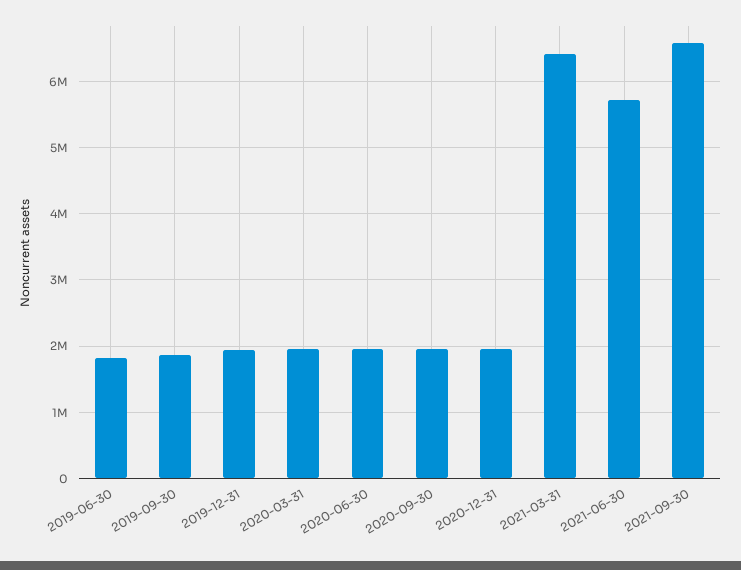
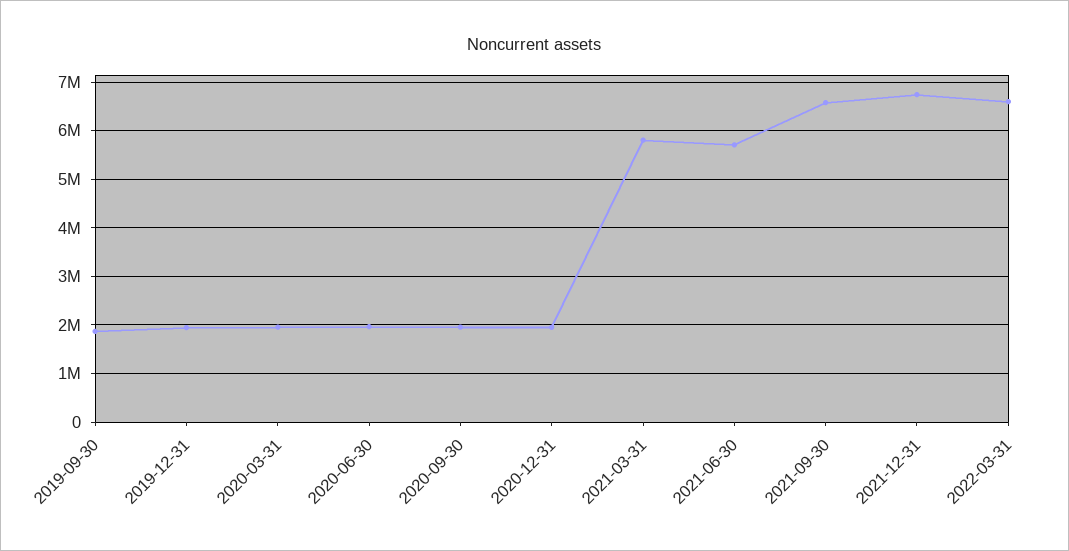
2019-06-30: 1800000 -> none
2021-03-31: 6400000 -> 5800000
2021-12-31: none -> 6800000
2022-03-31: none -> 6600000

